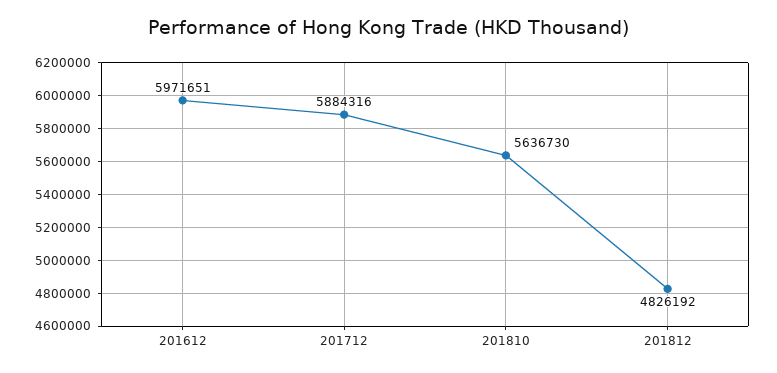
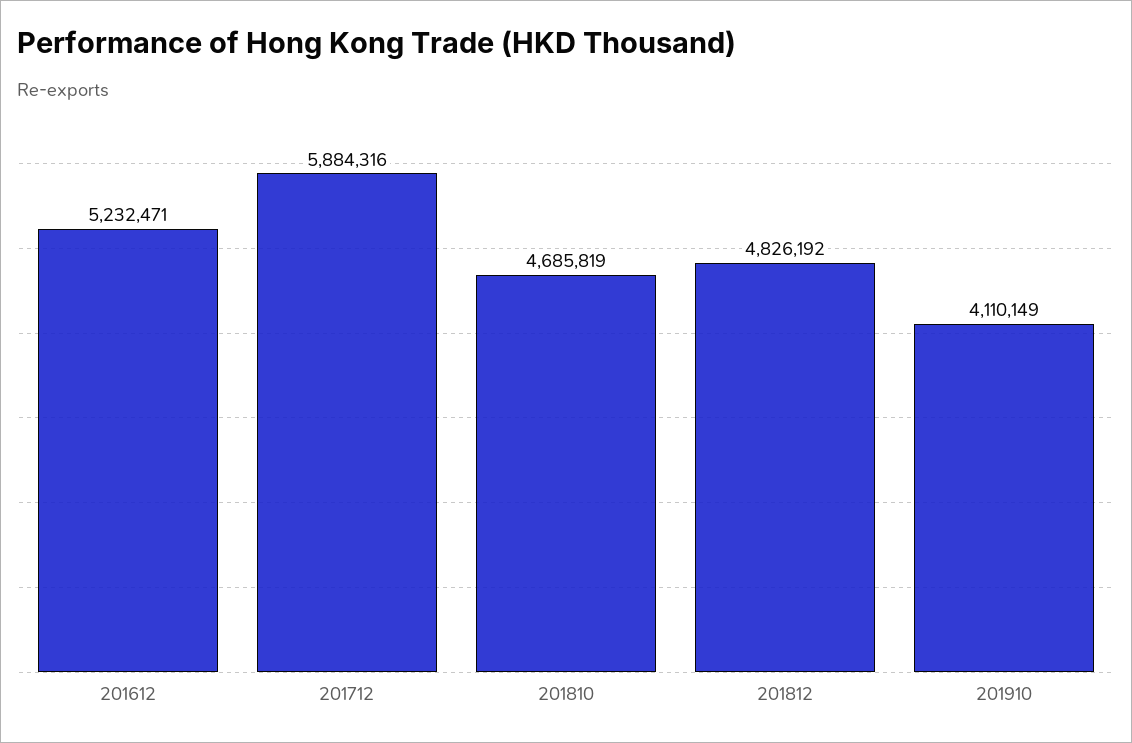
201612: 5971651 -> 5232471
201810: 5636730 -> 4685819
201910: none -> 4110149

